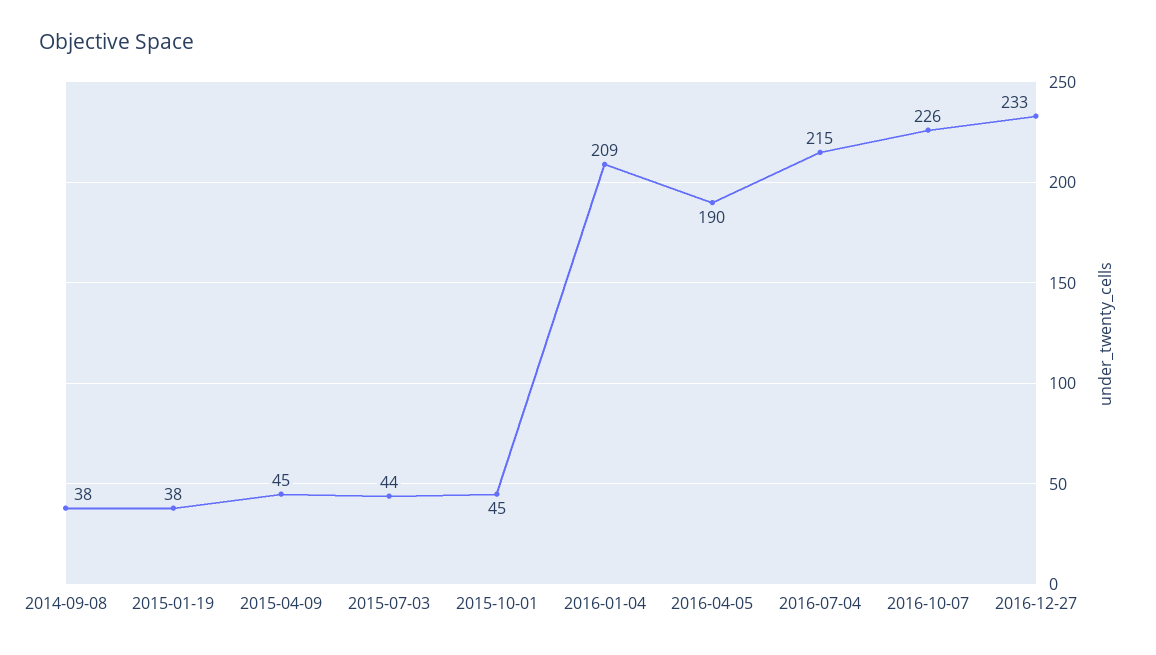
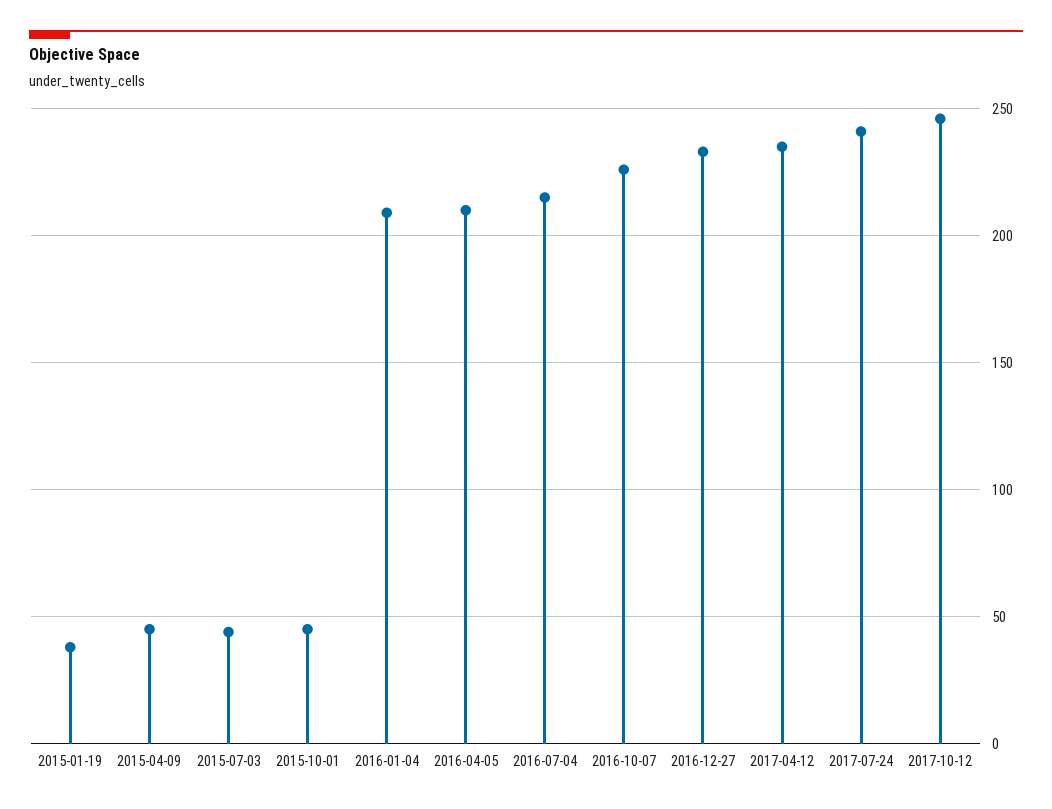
2014-09-08: 38 -> none
2016-04-05: 190 -> 210
2017-04-12: none -> 235
2017-07-24: none -> 240
2017-10-12: none -> 245

